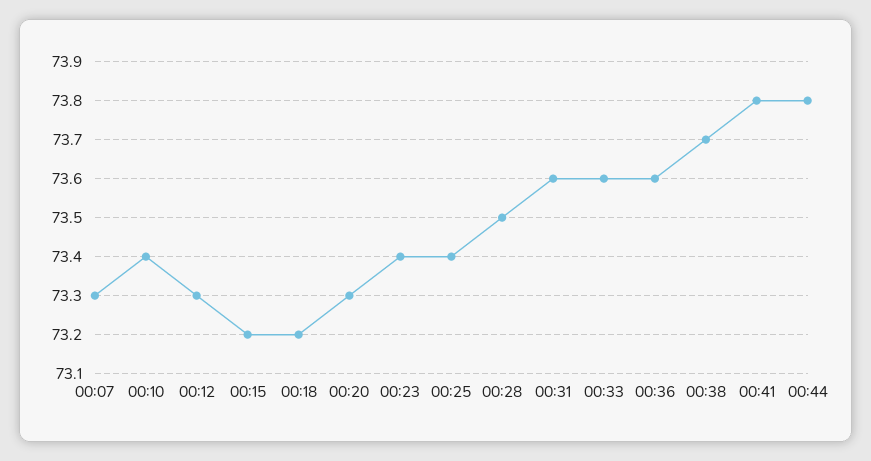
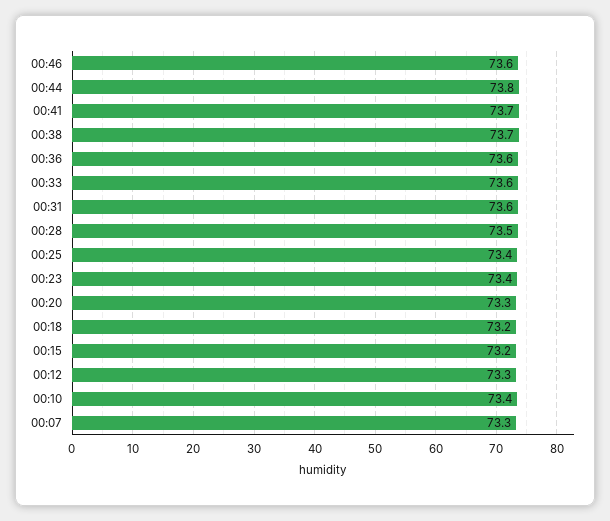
00:41: 73.8 -> 73.7
00:46: none -> 73.6

